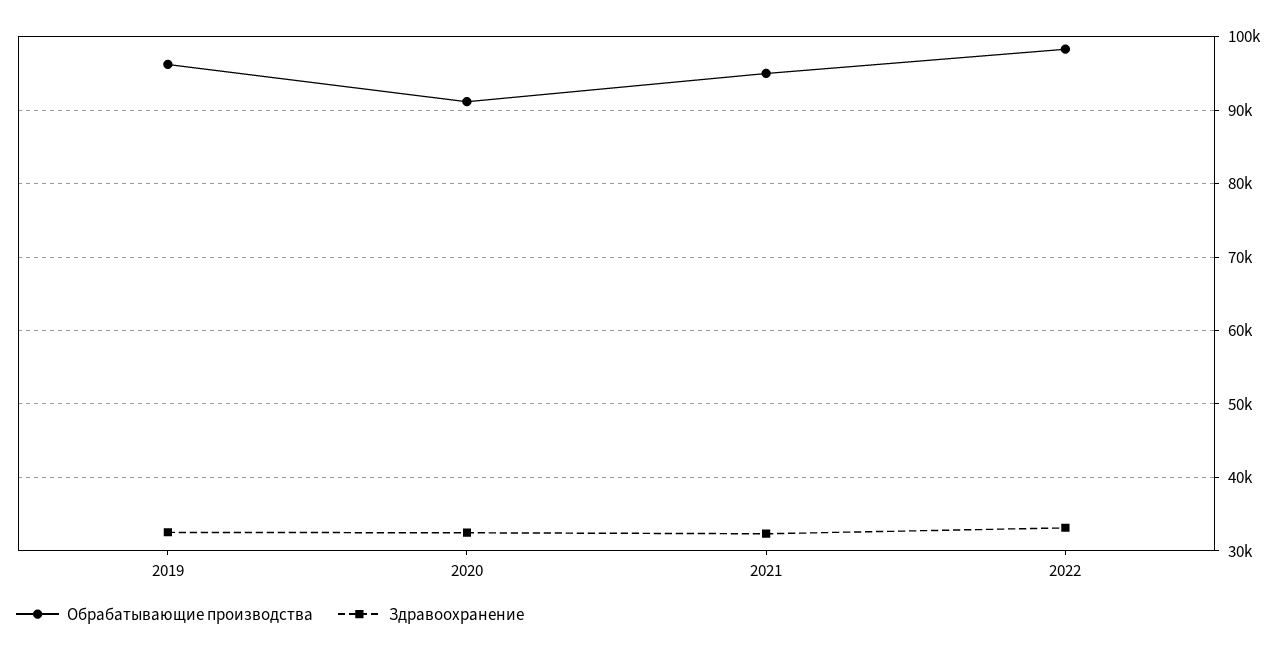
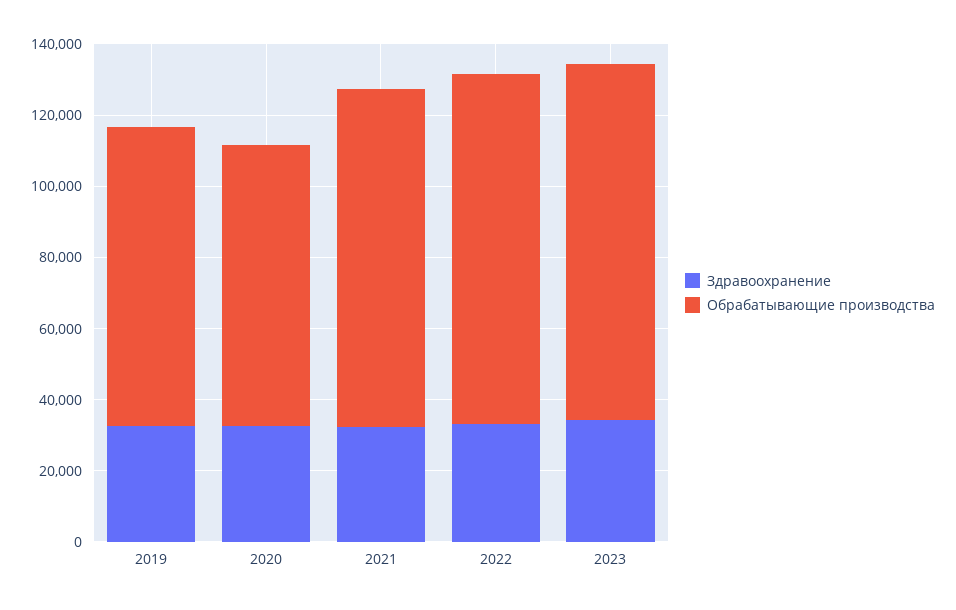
Обрабатывающие производства, 2019: 96000 -> 85000
Обрабатывающие производства, 2020: 91000 -> 80000
Здравоохранение, 2023: none -> 35000
Обрабатывающие производства, 2023: none -> 100000

